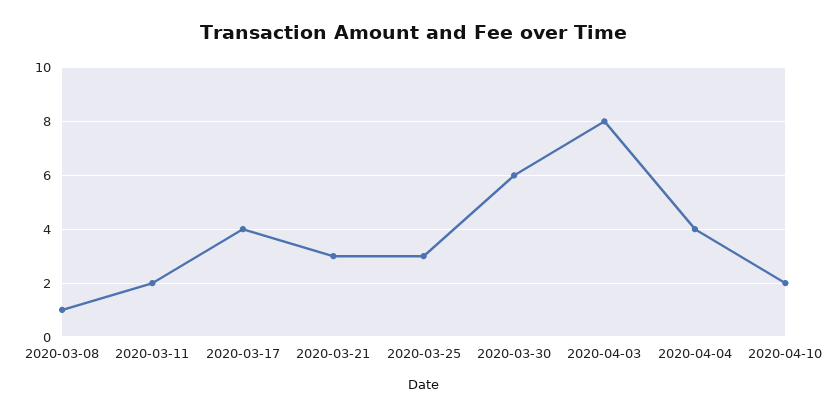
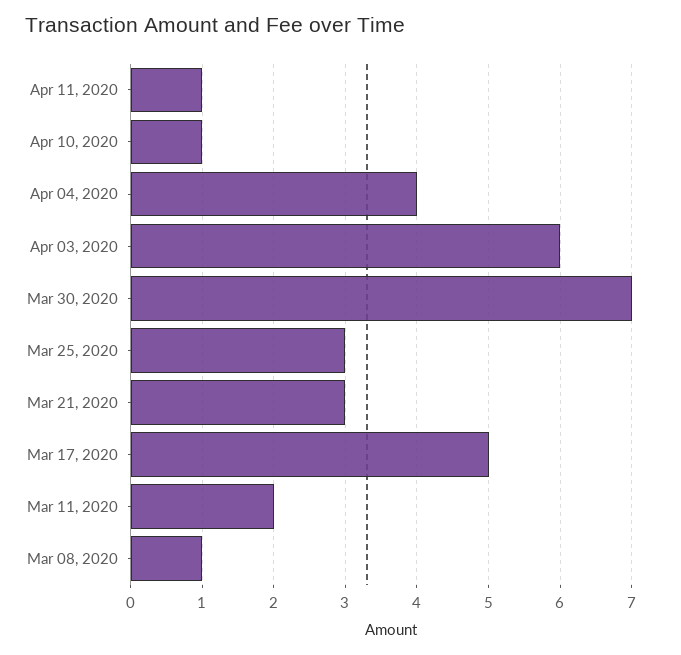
2020-03-17: 4 -> 5
2020-03-30: 6 -> 7
2020-04-03: 8 -> 6
2020-04-10: 2 -> 1
Apr 11, 2020: none -> 1

